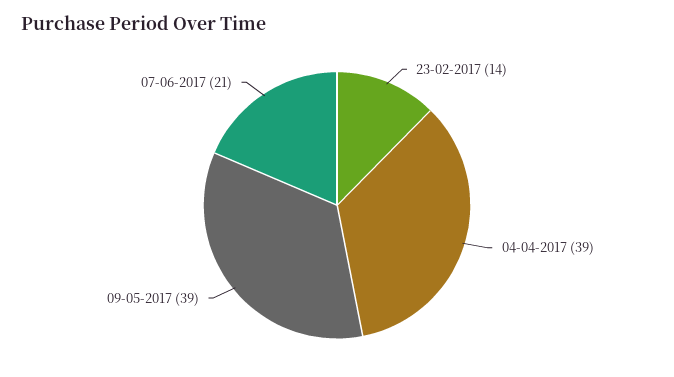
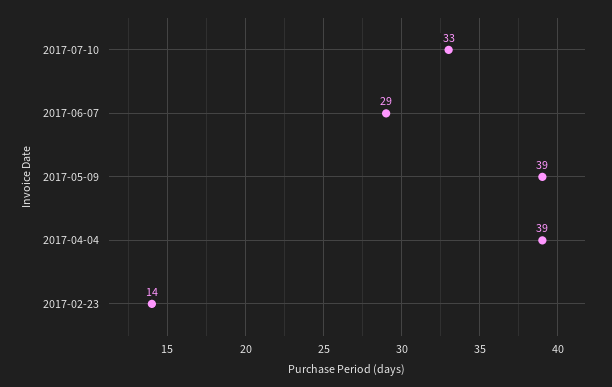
07-06-2017: 21 -> 29
2017-07-10: none -> 33

